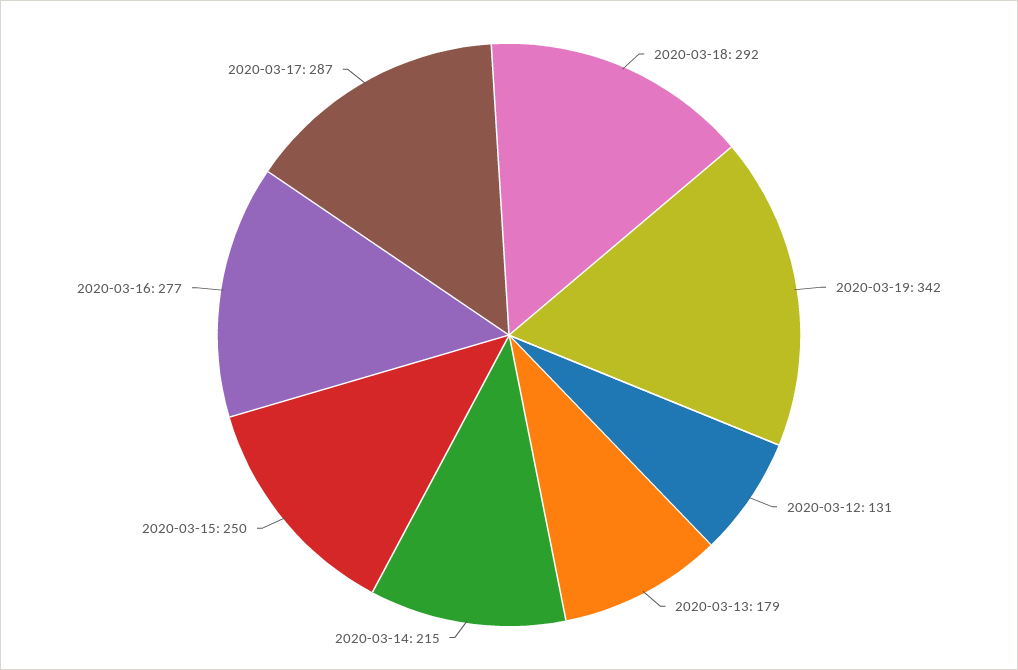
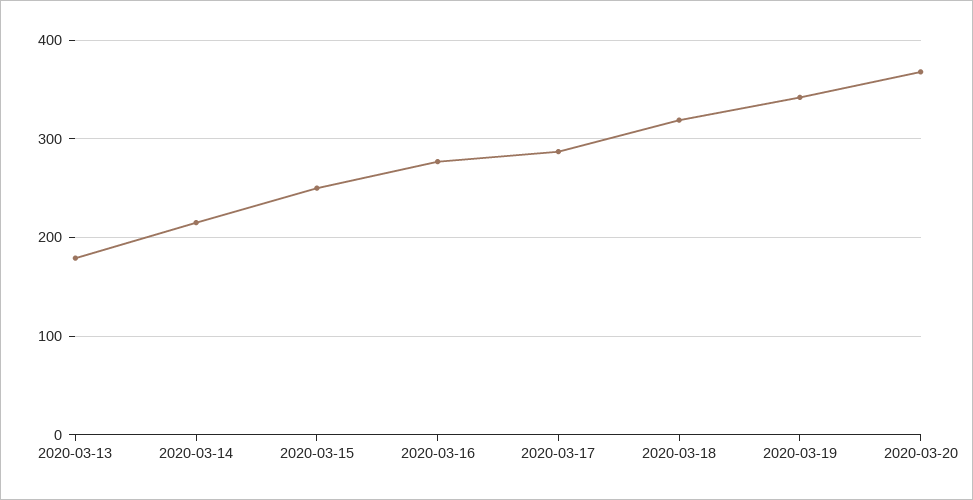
2020-03-18: 292 -> 320
2020-03-12: 131 -> none
2020-03-20: none -> 370

